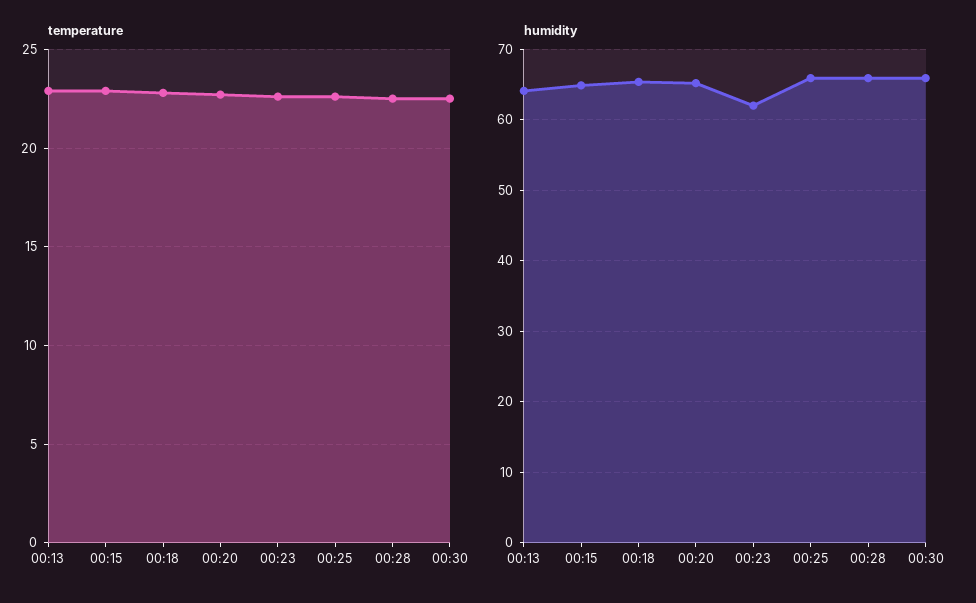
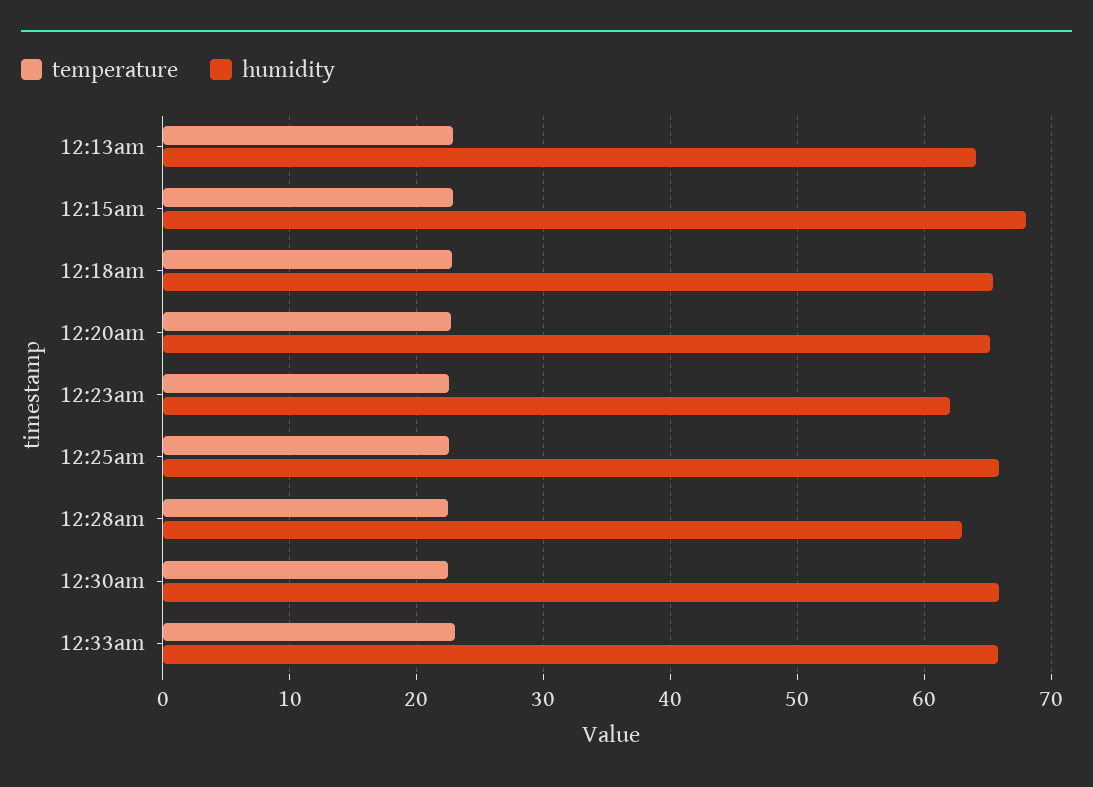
humidity, 00:15: 65 -> 68
humidity, 00:28: 66 -> 63
temperature, 12:33am: none -> 23
humidity, 12:33am: none -> 66

